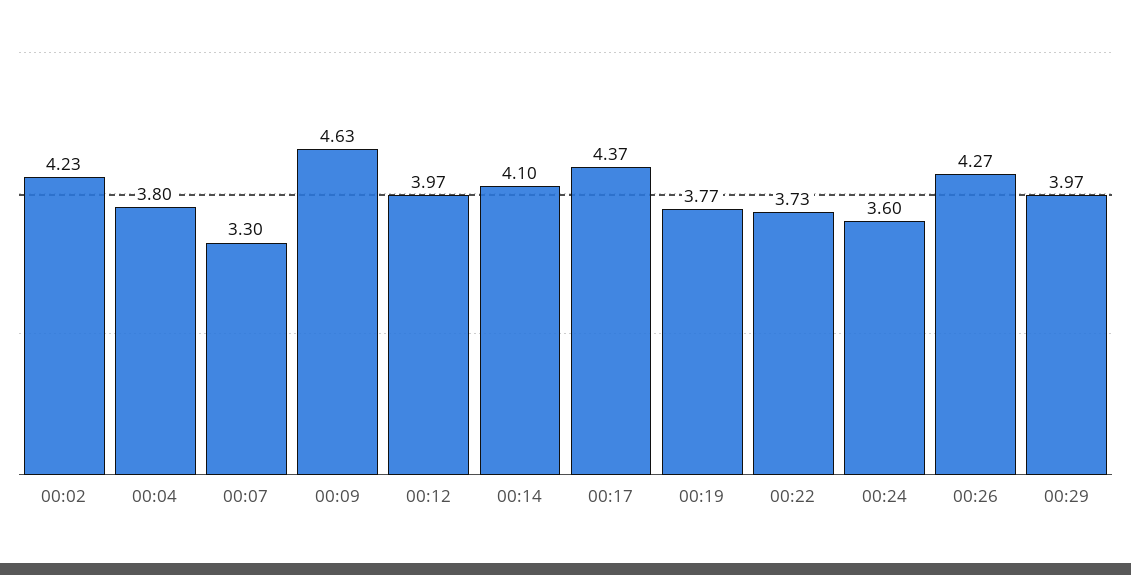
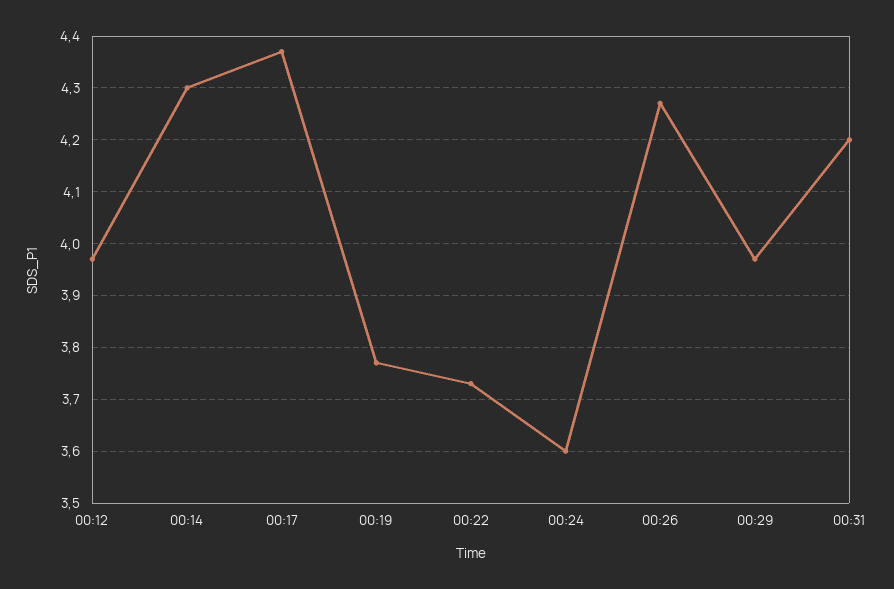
00:02: 4.23 -> none
00:04: 3.8 -> none
00:07: 3.3 -> none
00:09: 4.63 -> none
00:14: 4.1 -> 4.3
00:31: none -> 4.2

